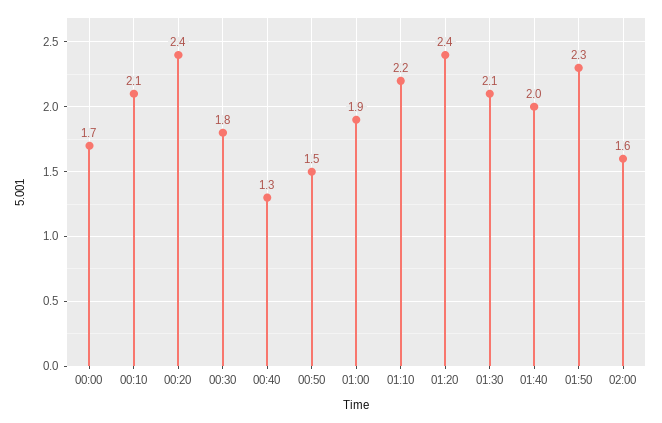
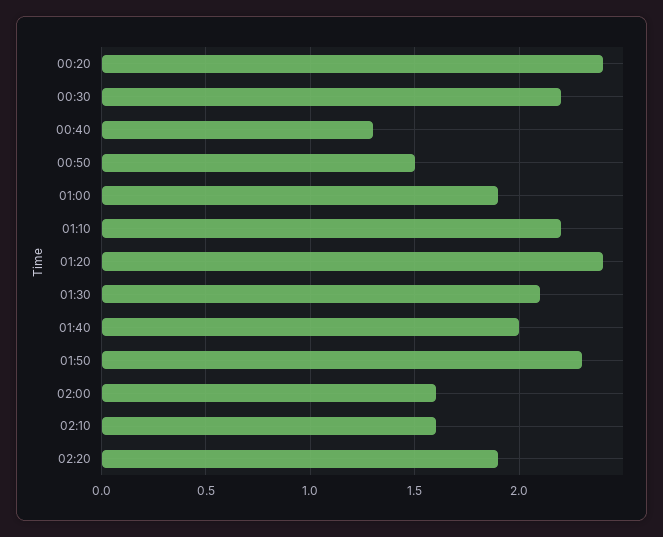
00:00: 1.7 -> none
00:10: 2.1 -> none
00:30: 1.8 -> 2.2
02:10: none -> 1.6
02:20: none -> 1.9

